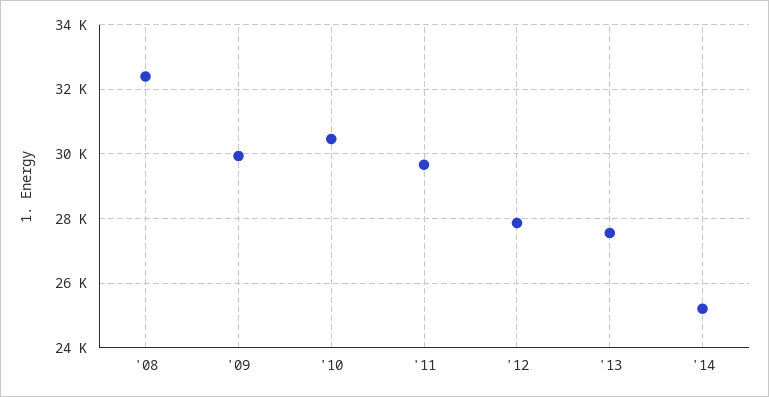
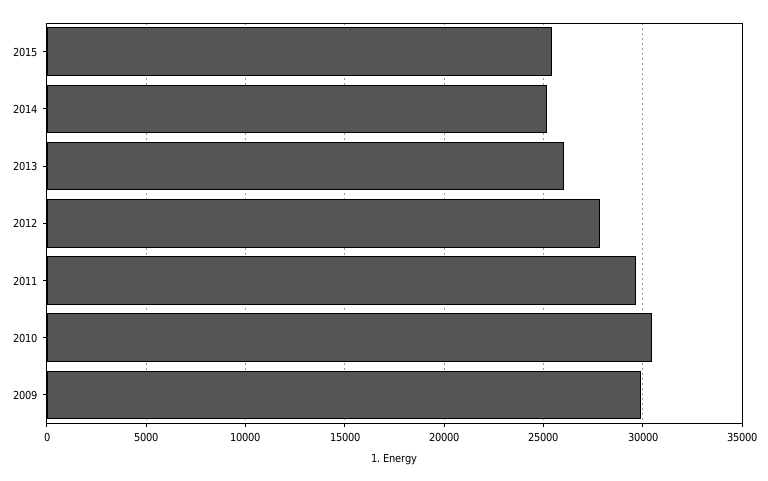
'08: 32400 -> none
'13: 27600 -> 26000
2015: none -> 25500

